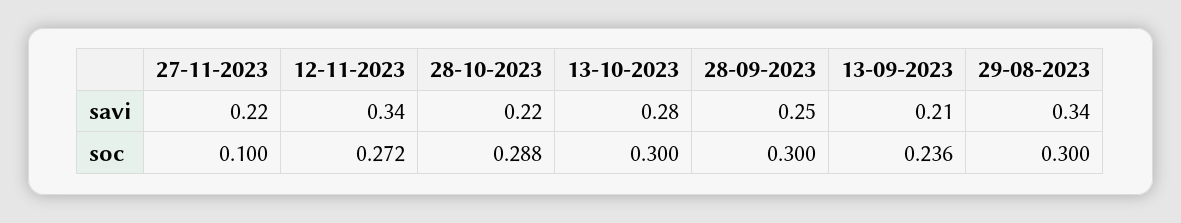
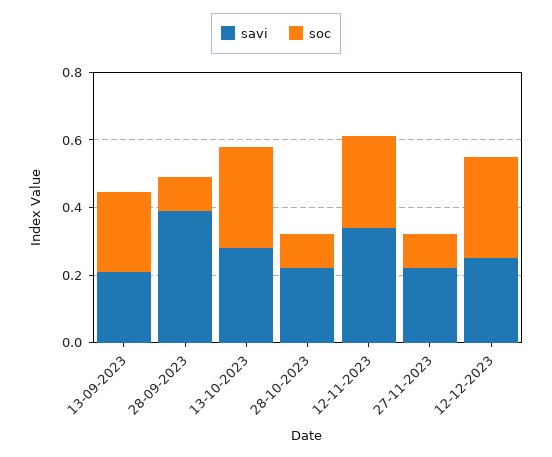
savi, 28-09-2023: 0.25 -> 0.4
savi, 29-08-2023: 0.34 -> none
soc, 28-10-2023: 0.288 -> 0.1
soc, 28-09-2023: 0.3 -> 0.1
soc, 29-08-2023: 0.3 -> none
savi, 12-12-2023: none -> 0.25
soc, 12-12-2023: none -> 0.3

